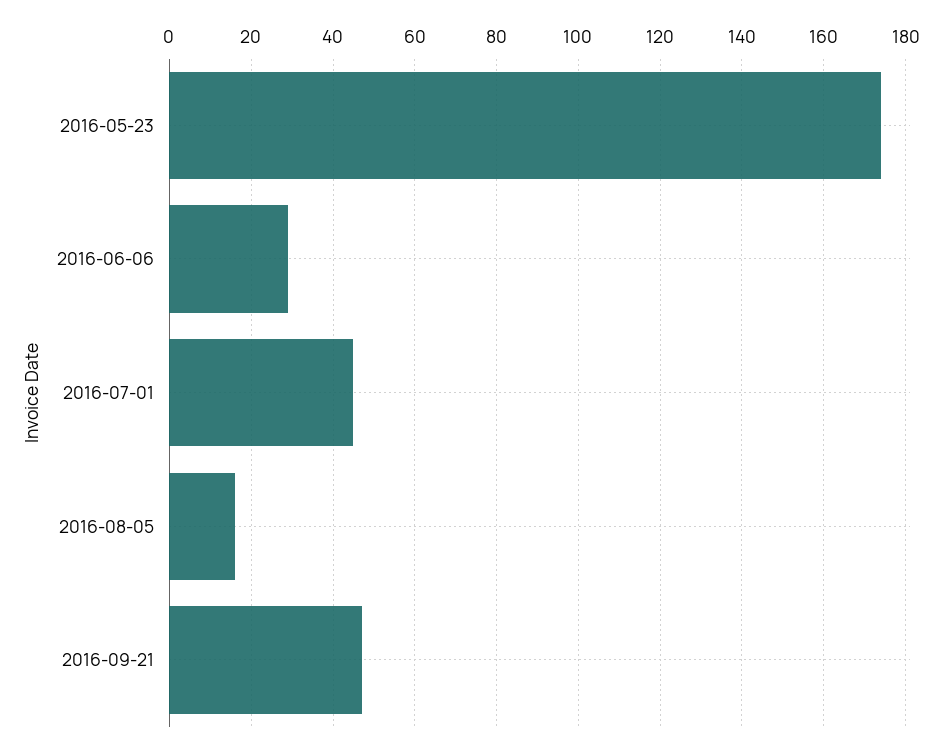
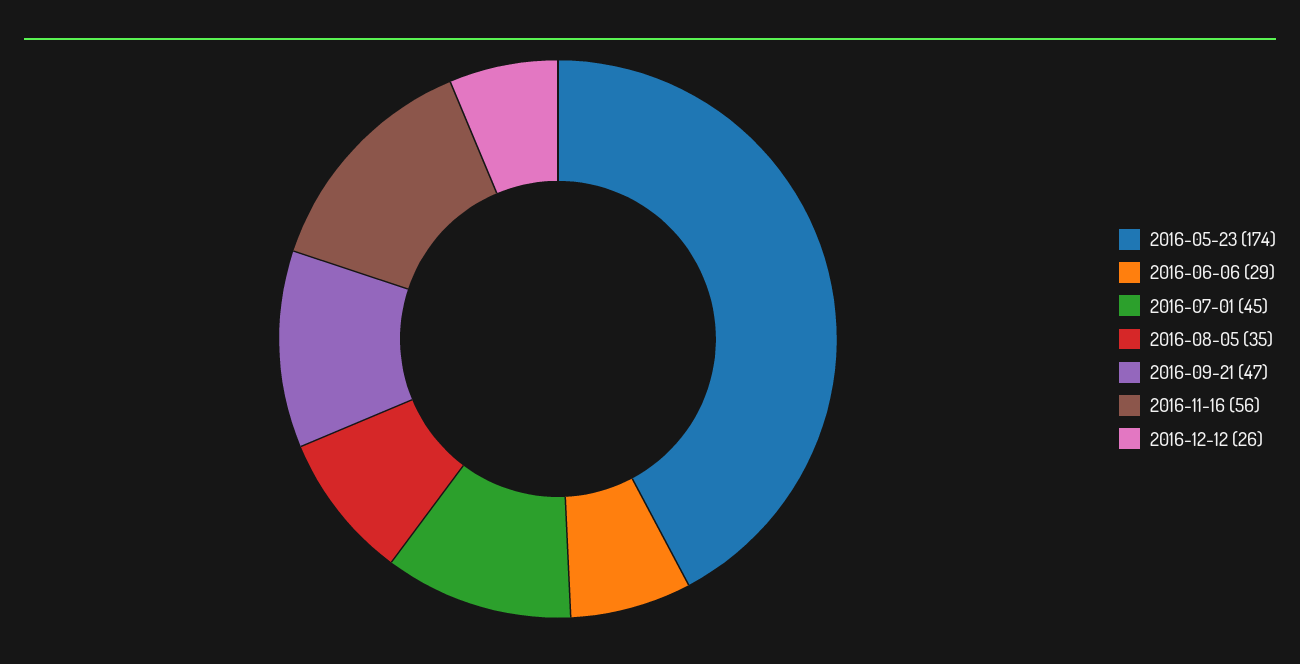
2016-08-05: 15 -> 35
2016-11-16: none -> 56
2016-12-12: none -> 26

